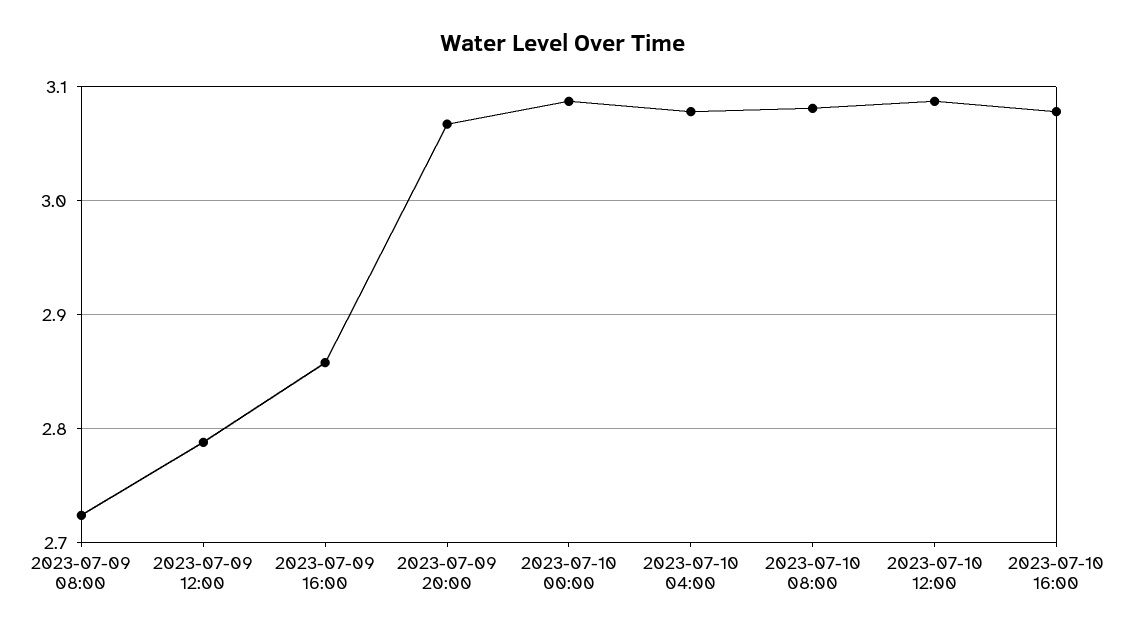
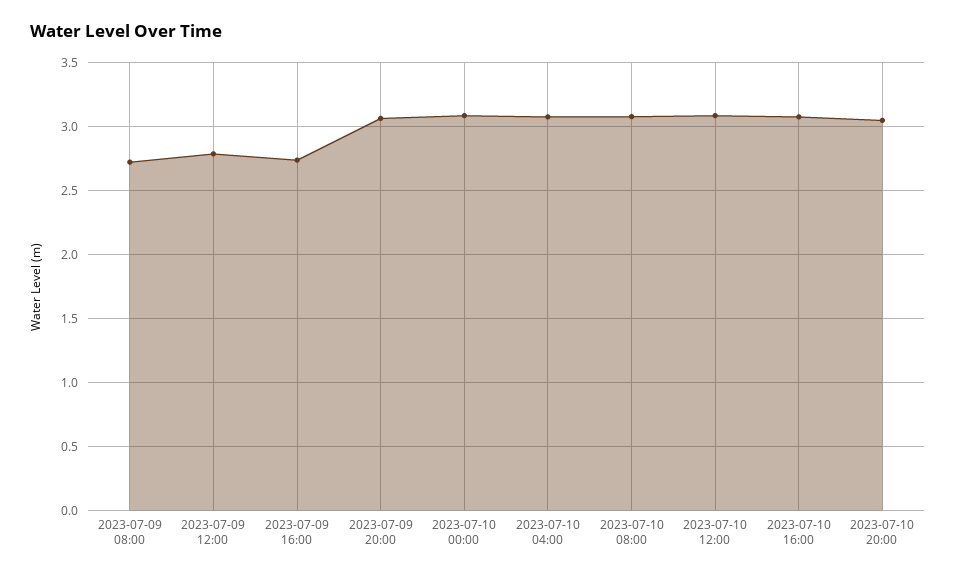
2023-07-09 16:00: 2.86 -> 2.75
2023-07-10 20:00: none -> 3.05

